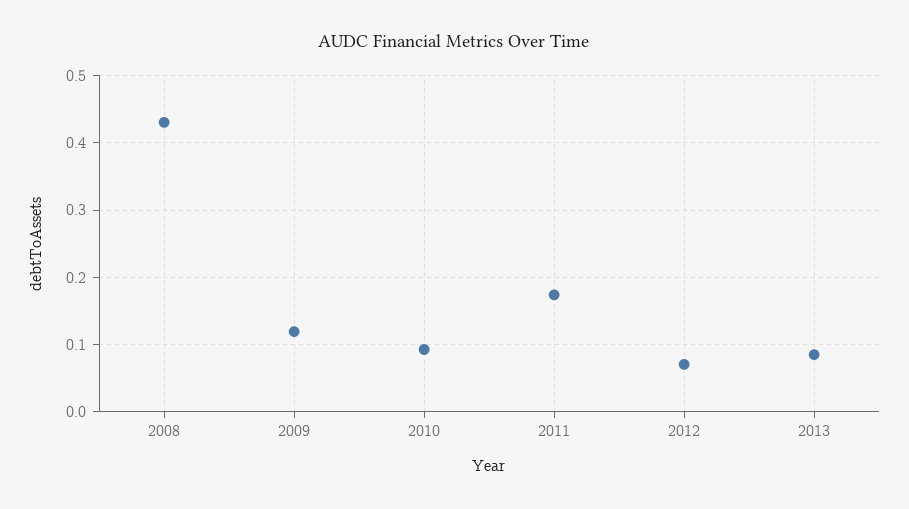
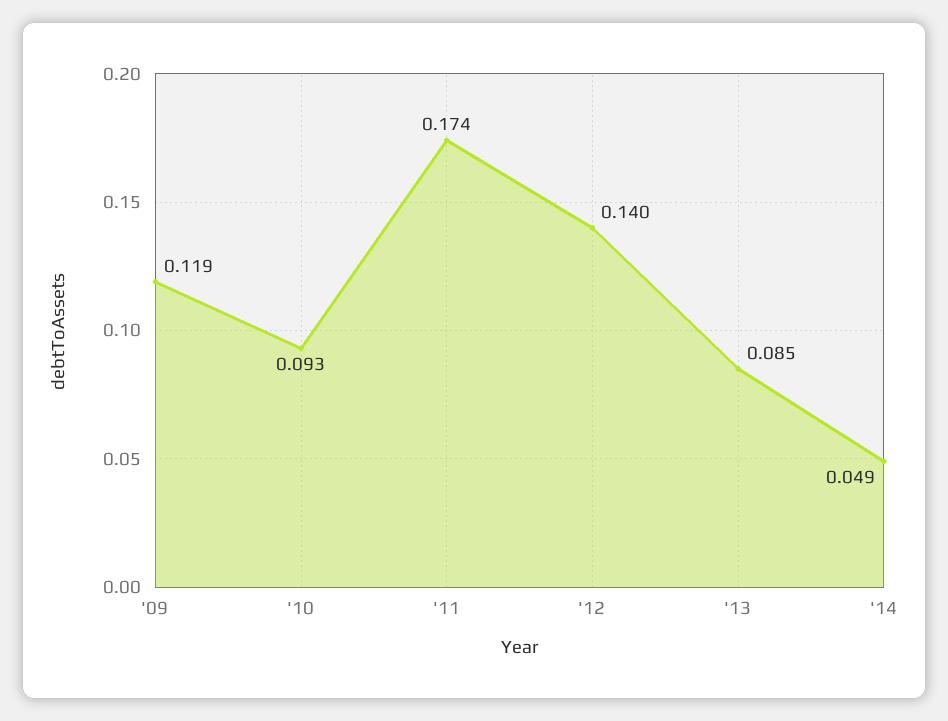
2008: 0.43 -> none
2012: 0.07 -> 0.14
'14: none -> 0.049

